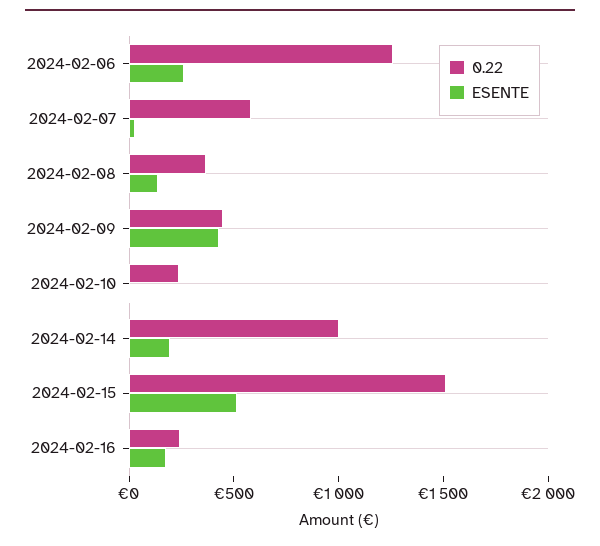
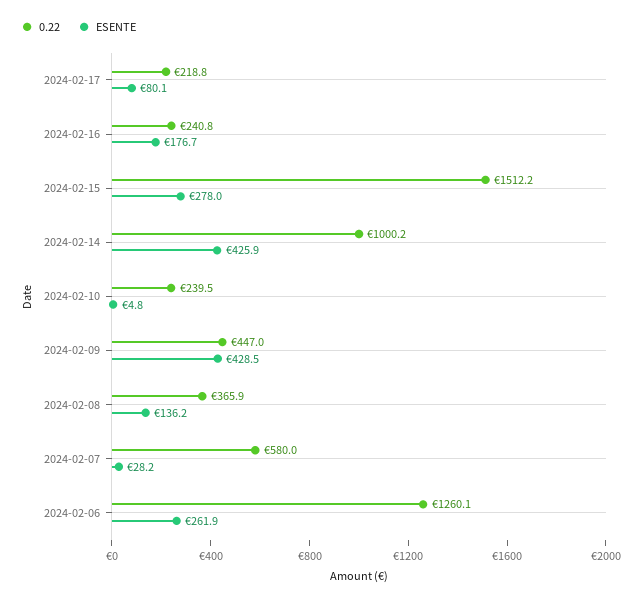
ESENTE, 2024-02-14: 200 -> 425.9
ESENTE, 2024-02-15: 500 -> 278
0.22, 2024-02-17: none -> 218.8
ESENTE, 2024-02-17: none -> 80.1

